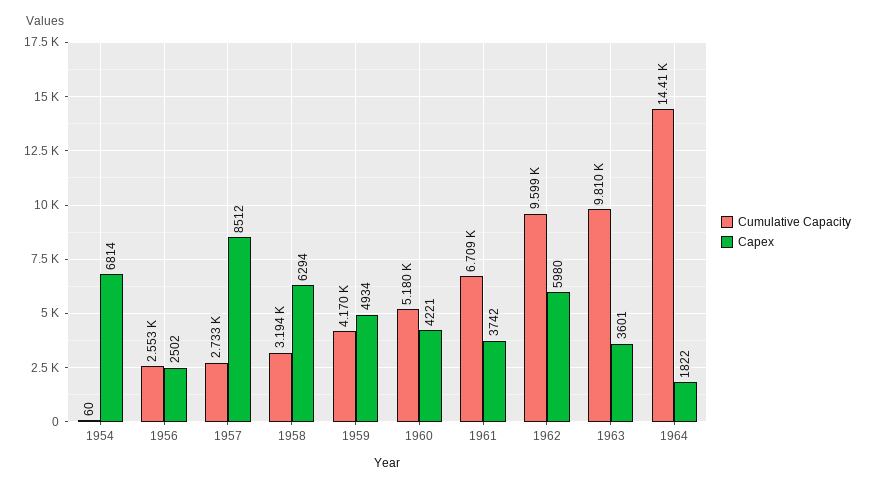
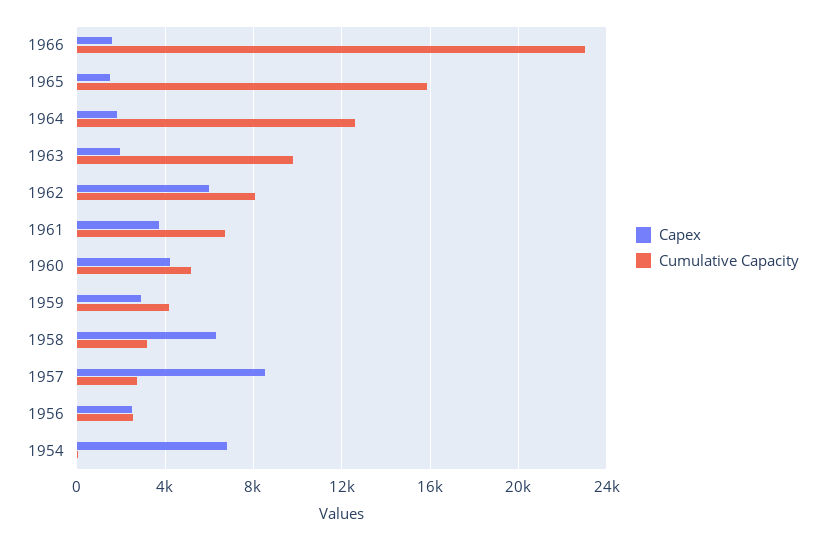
Capex, 1959: 4934 -> 3000
Cumulative Capacity, 1962: 9599 -> 8000
Capex, 1963: 3601 -> 2000
Cumulative Capacity, 1964: 14410 -> 12500
Capex, 1966: none -> 1500
Cumulative Capacity, 1966: none -> 23000
Capex, 1965: none -> 1500
Cumulative Capacity, 1965: none -> 16000

